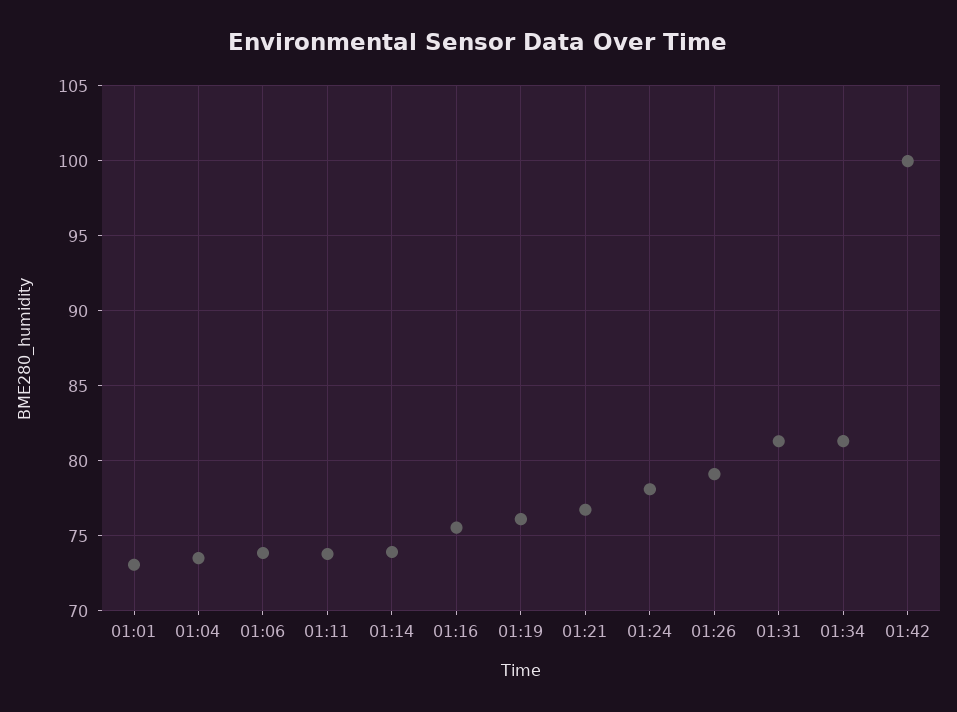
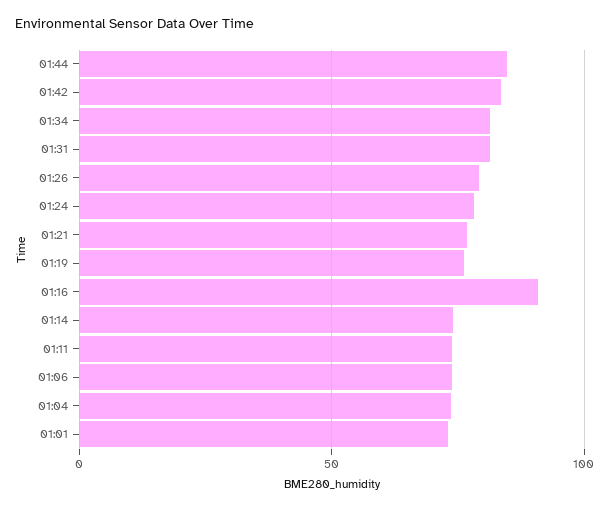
01:16: 75.5 -> 90
01:42: 100 -> 85
01:44: none -> 85

